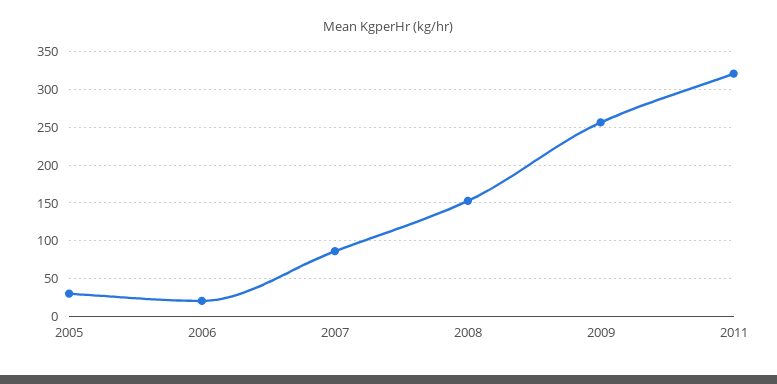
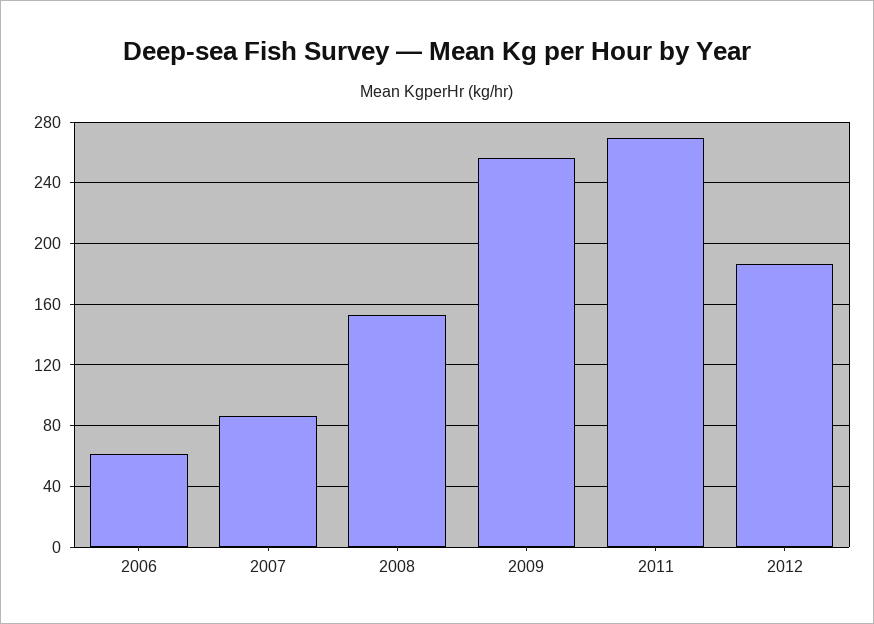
2005: 30 -> none
2006: 20 -> 60
2011: 320 -> 270
2012: none -> 185

